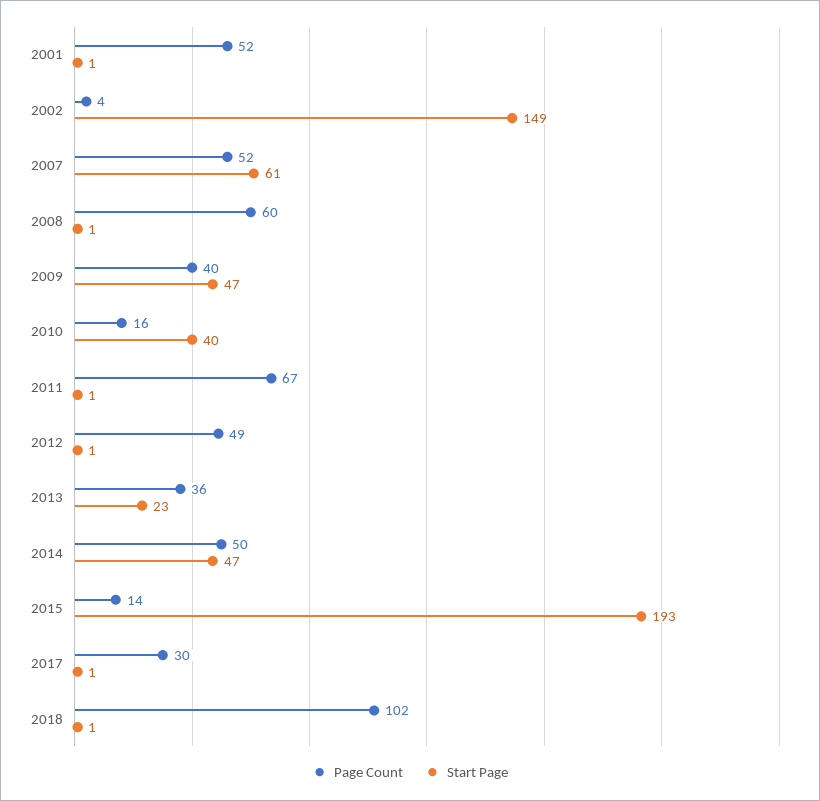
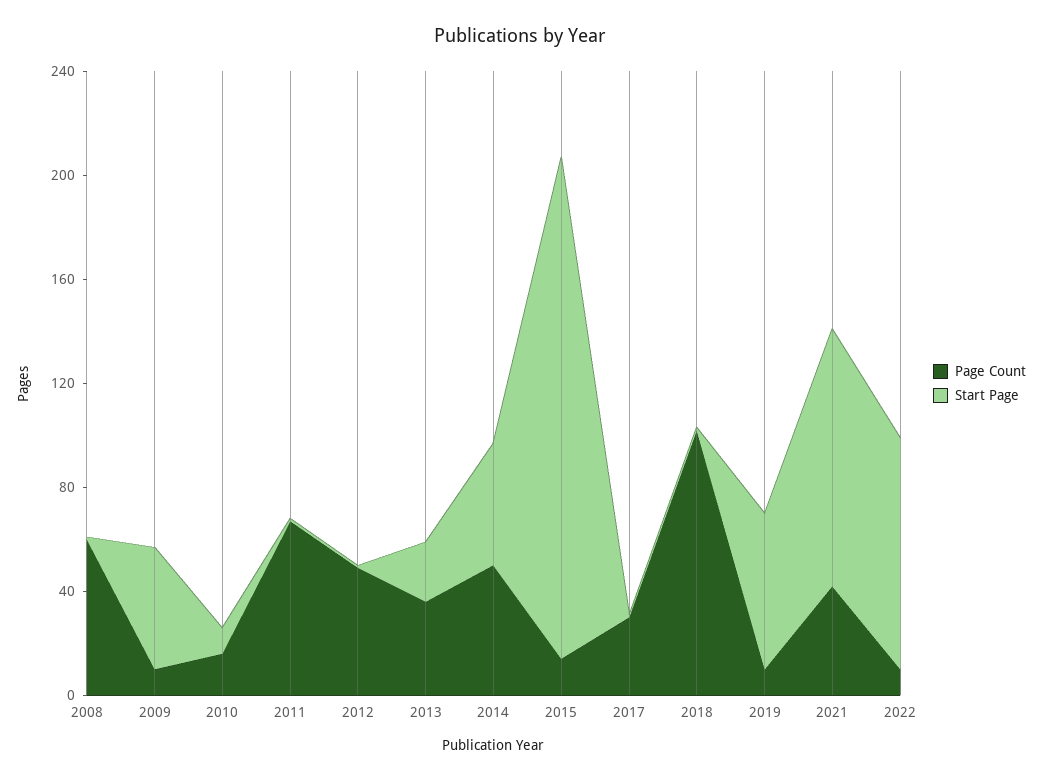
Page Count, 2001: 52 -> none
Start Page, 2001: 1 -> none
Page Count, 2002: 4 -> none
Start Page, 2002: 149 -> none
Page Count, 2007: 52 -> none
Start Page, 2007: 61 -> none
Page Count, 2009: 40 -> 10
Start Page, 2010: 40 -> 10
Page Count, 2019: none -> 10
Start Page, 2019: none -> 60
Page Count, 2021: none -> 40
Start Page, 2021: none -> 100
Page Count, 2022: none -> 10
Start Page, 2022: none -> 90

